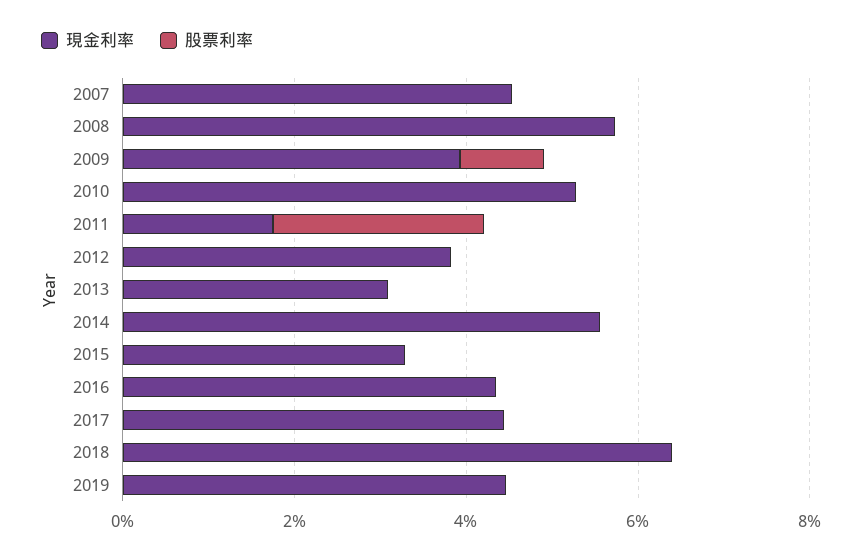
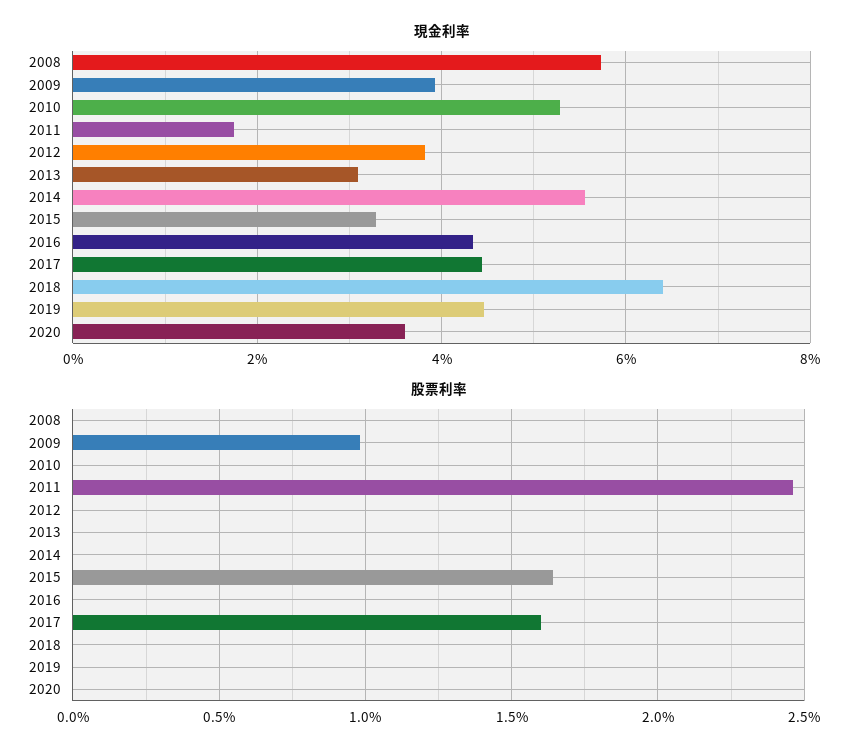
現金利率, 2007: 4.5 -> none
股票利率, 2007: 0 -> none
股票利率, 2015: 0 -> 1.65
股票利率, 2017: 0 -> 1.6
現金利率, 2020: none -> 3.6
股票利率, 2020: none -> 0

